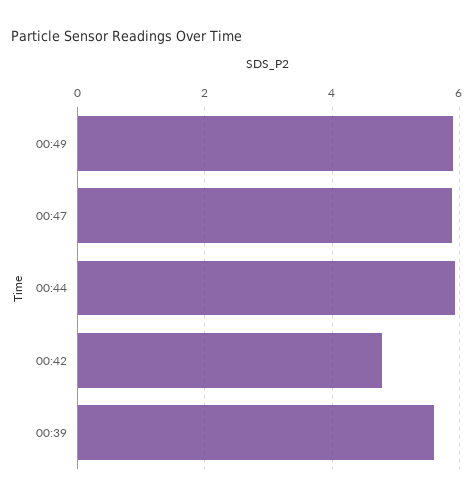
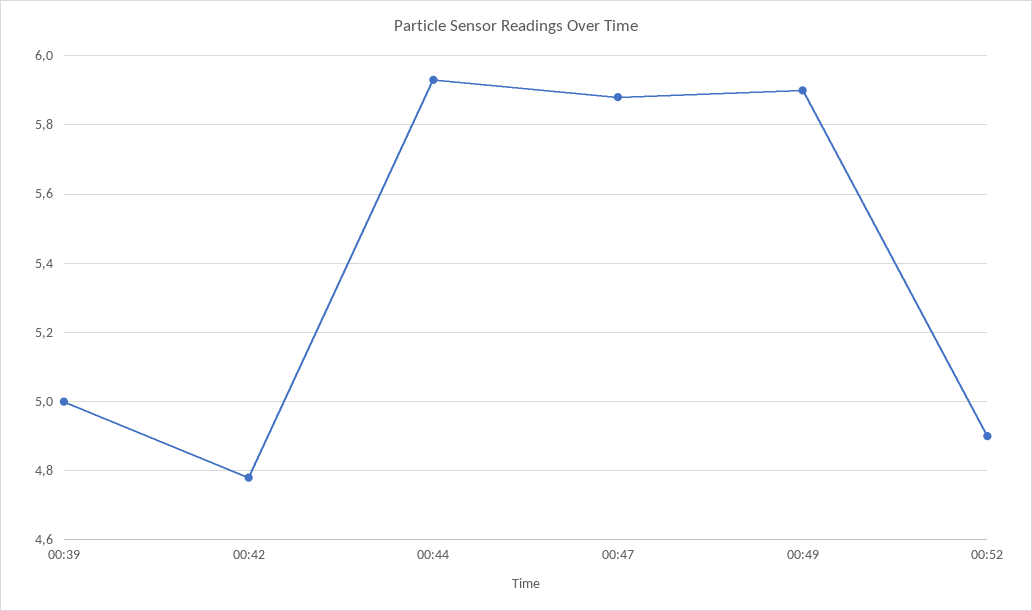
00:39: 5.6 -> 5
00:52: none -> 4.9

